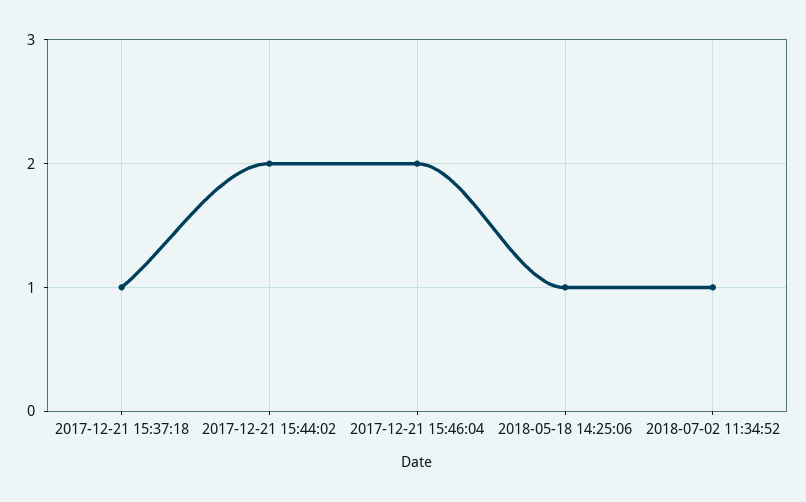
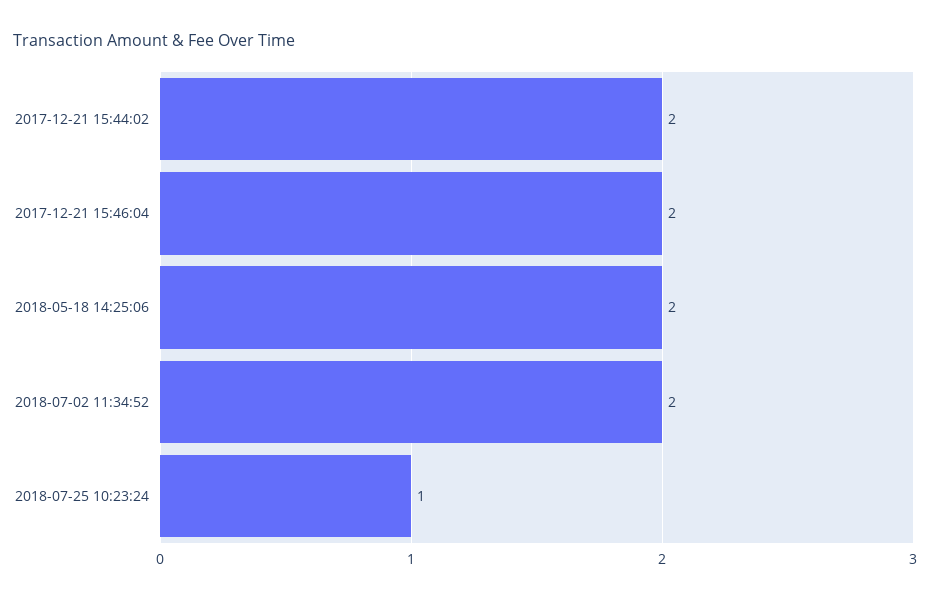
2017-12-21 15:37:18: 1 -> none
2018-05-18 14:25:06: 1 -> 2
2018-07-02 11:34:52: 1 -> 2
2018-07-25 10:23:24: none -> 1

